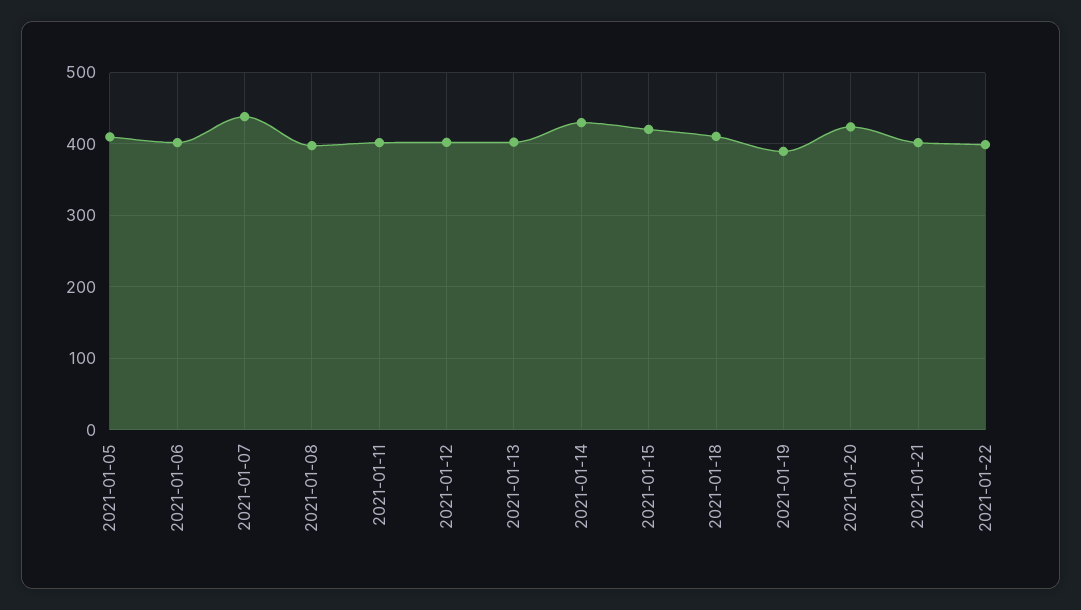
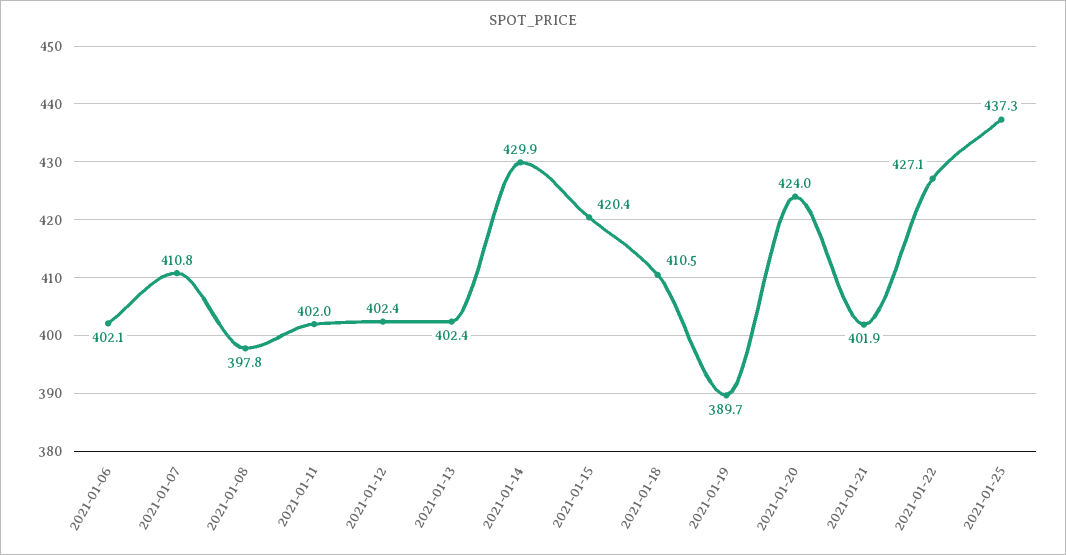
2021-01-05: 410 -> none
2021-01-07: 440 -> 410.8
2021-01-22: 400 -> 427.1
2021-01-25: none -> 437.3

